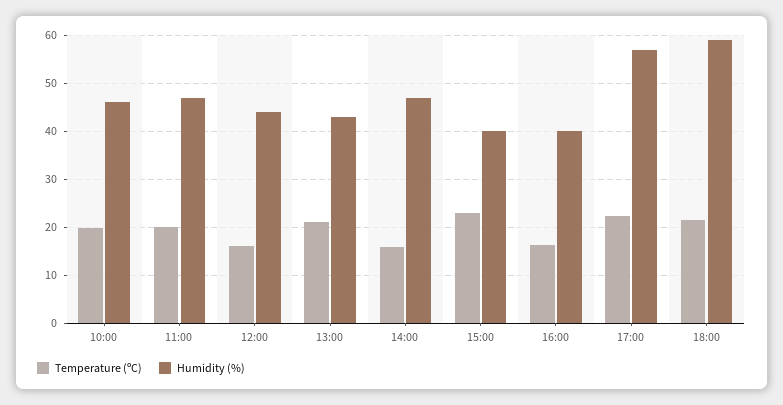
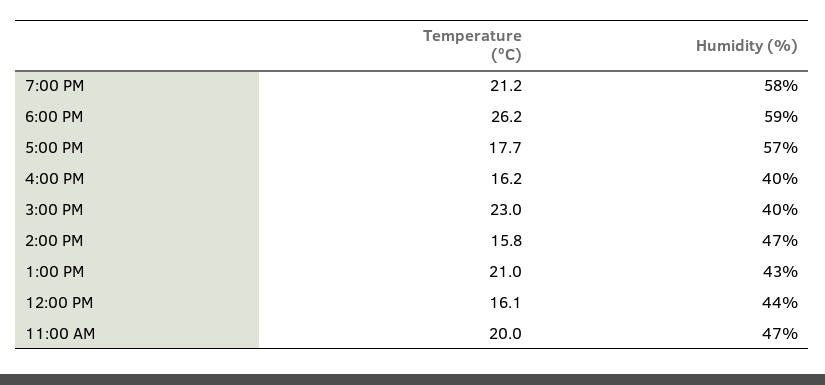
Temperature (ºC), 10:00: 20 -> none
Humidity (%), 10:00: 46 -> none
Temperature (ºC), 17:00: 22 -> 17.7
Temperature (ºC), 18:00: 22 -> 26.2
Temperature (ºC), 7:00 PM: none -> 21.2
Humidity (%), 7:00 PM: none -> 58

